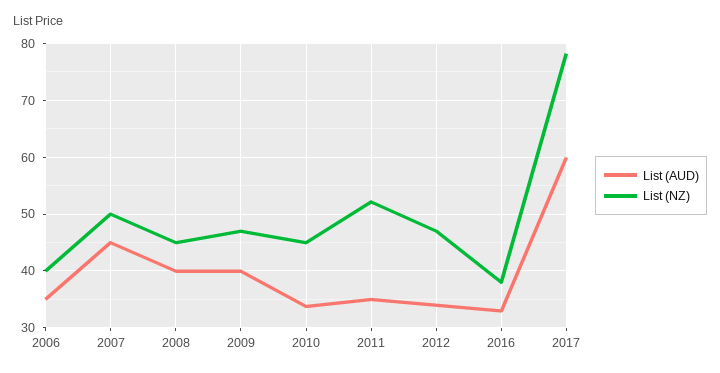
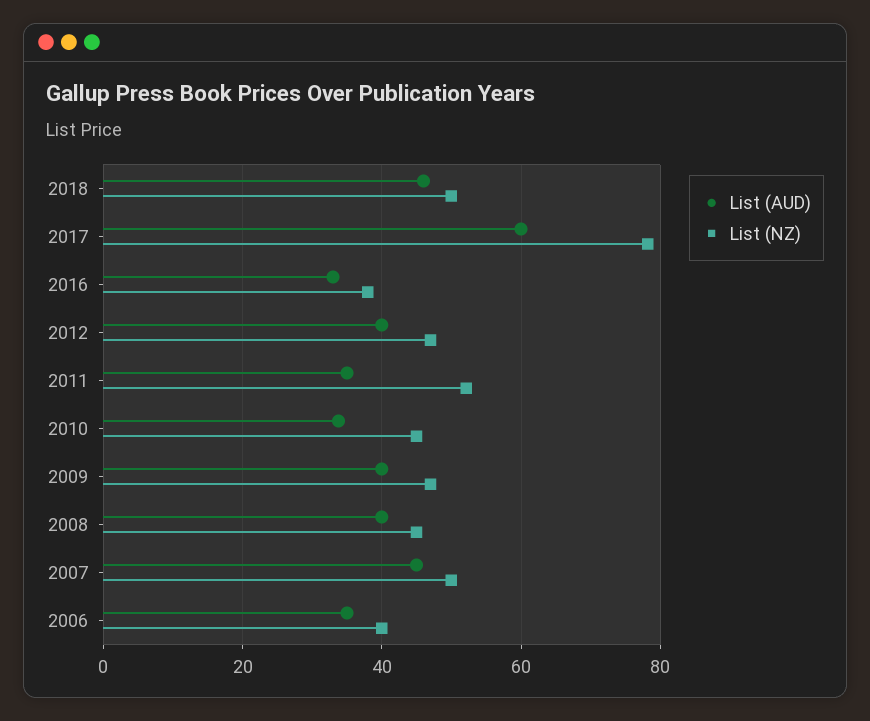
List (AUD), 2012: 34 -> 40
List (AUD), 2018: none -> 46
List (NZ), 2018: none -> 50

